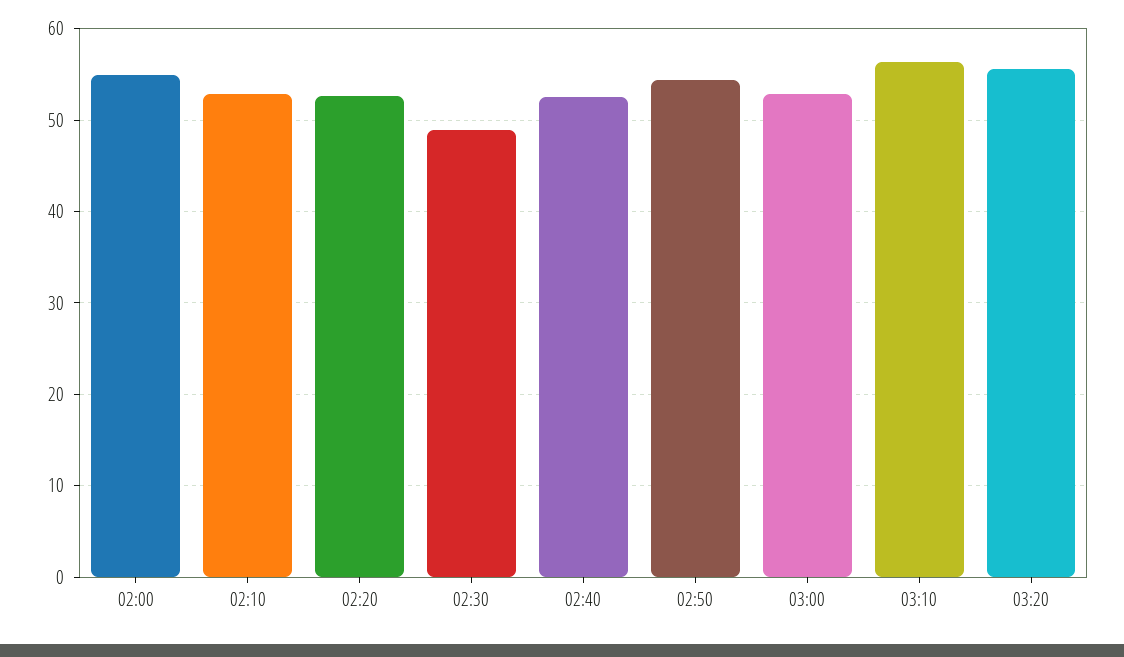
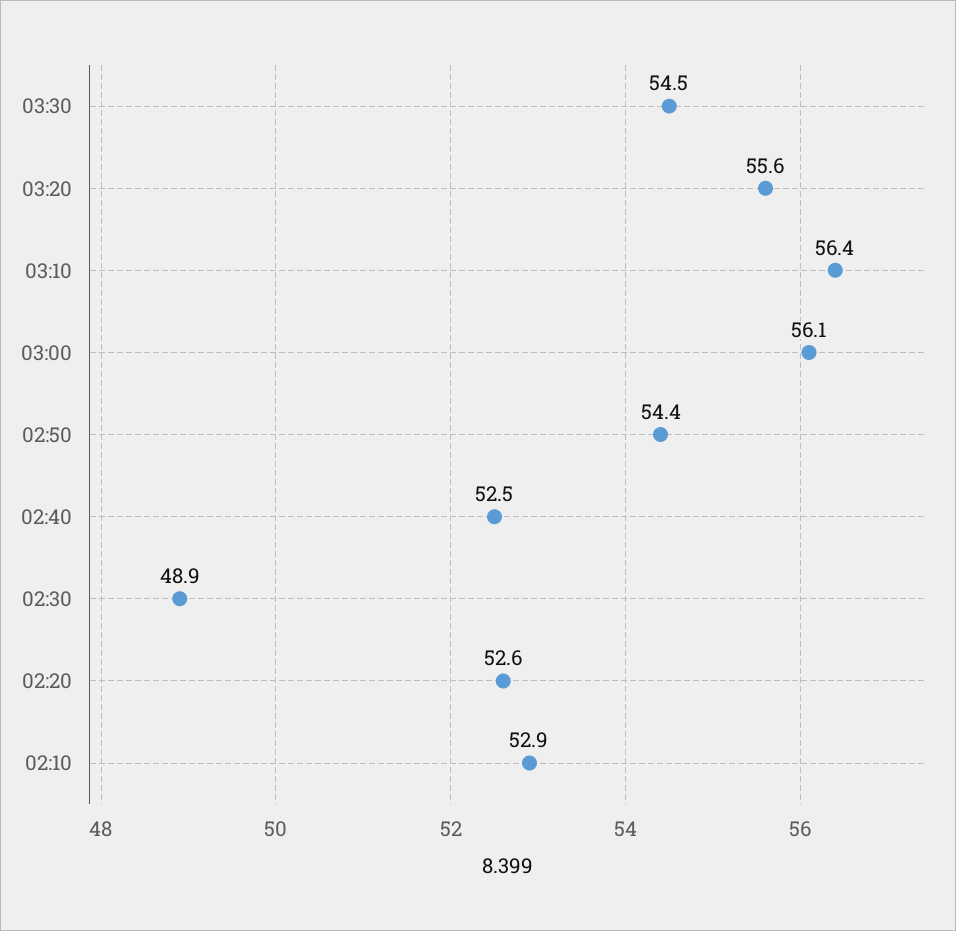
02:00: 55 -> none
03:00: 53 -> 56.1
03:30: none -> 54.5

